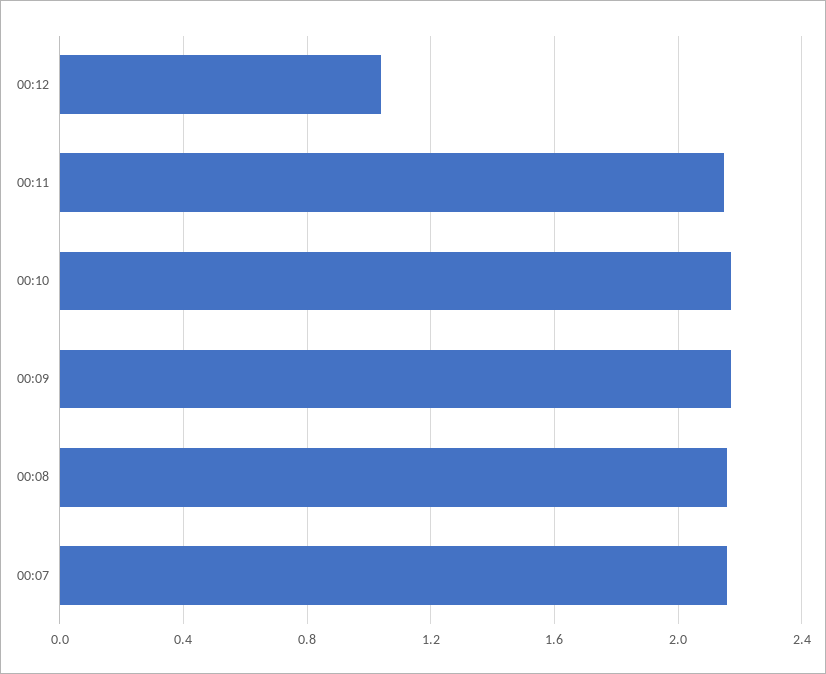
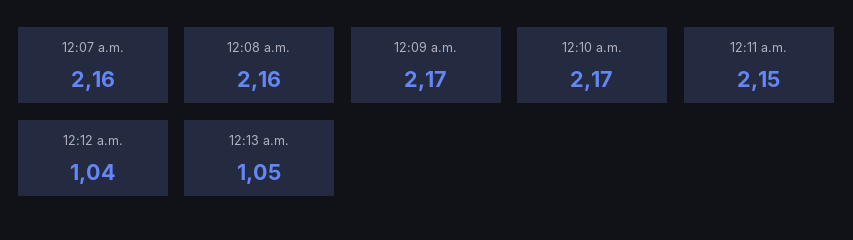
12:13 a.m.: none -> 1.05

